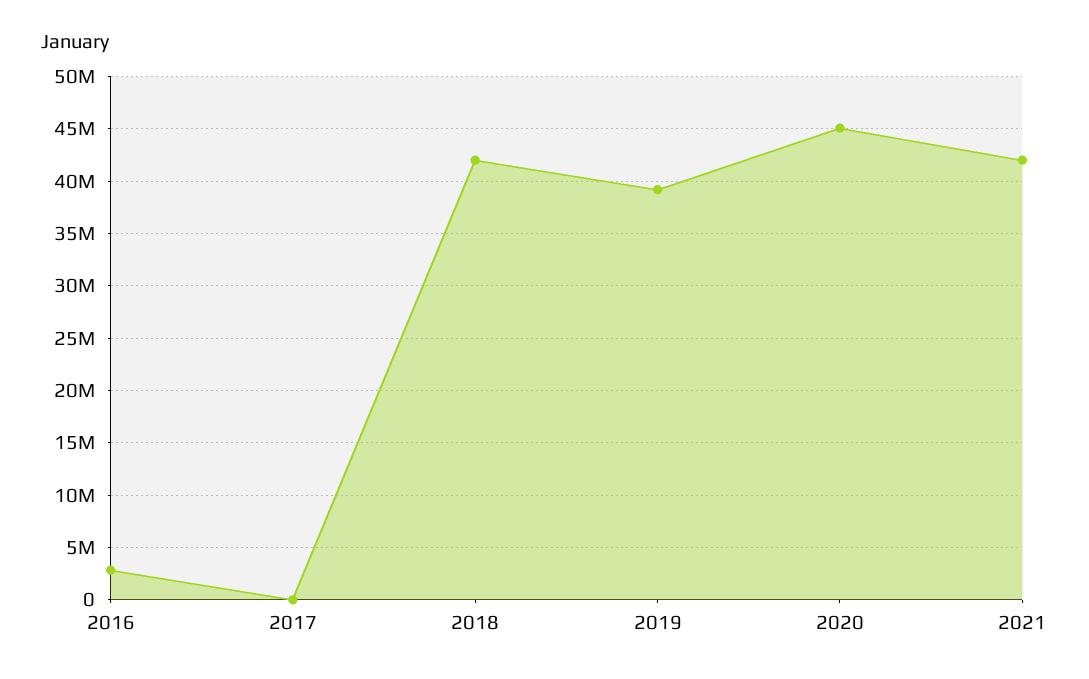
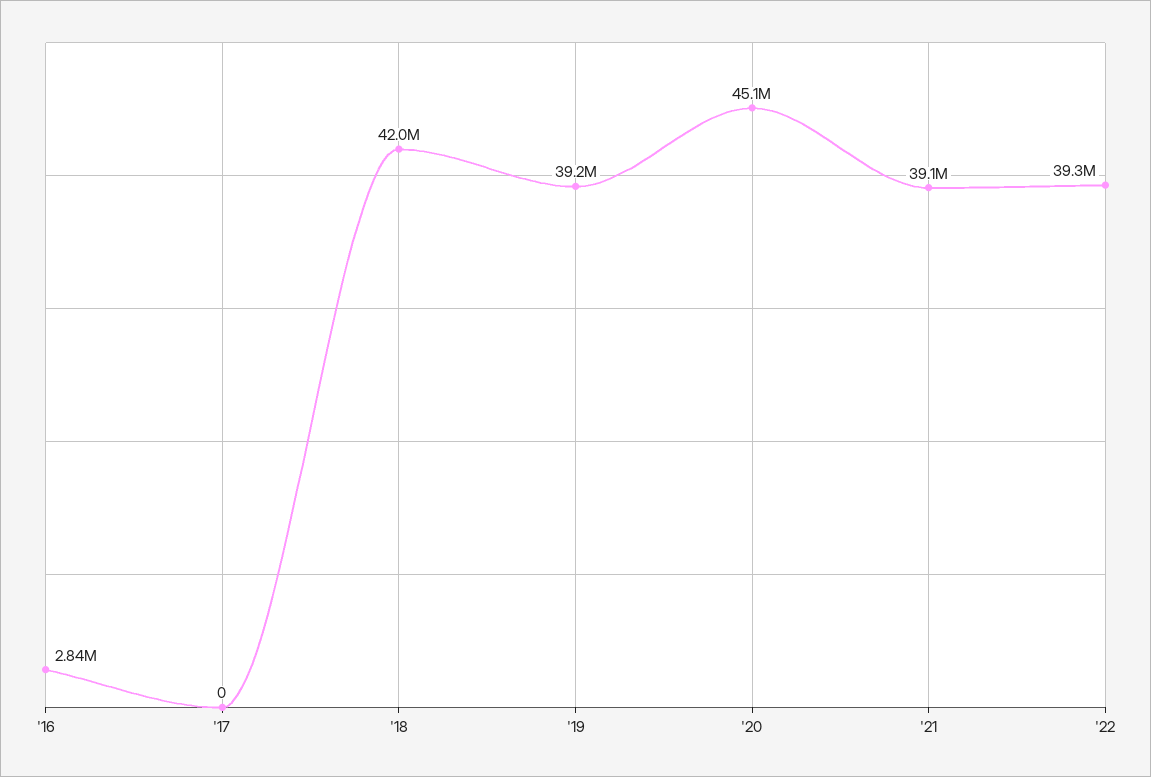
2021: 42000000 -> 39100000
'22: none -> 39300000

